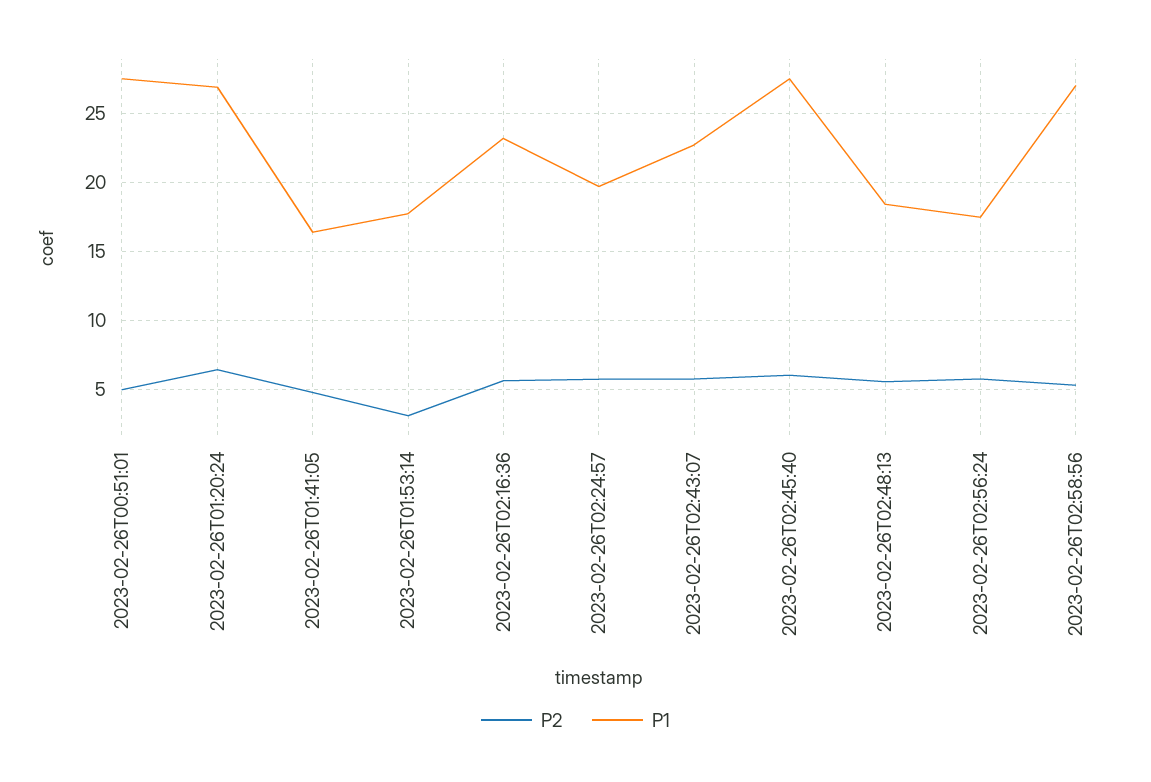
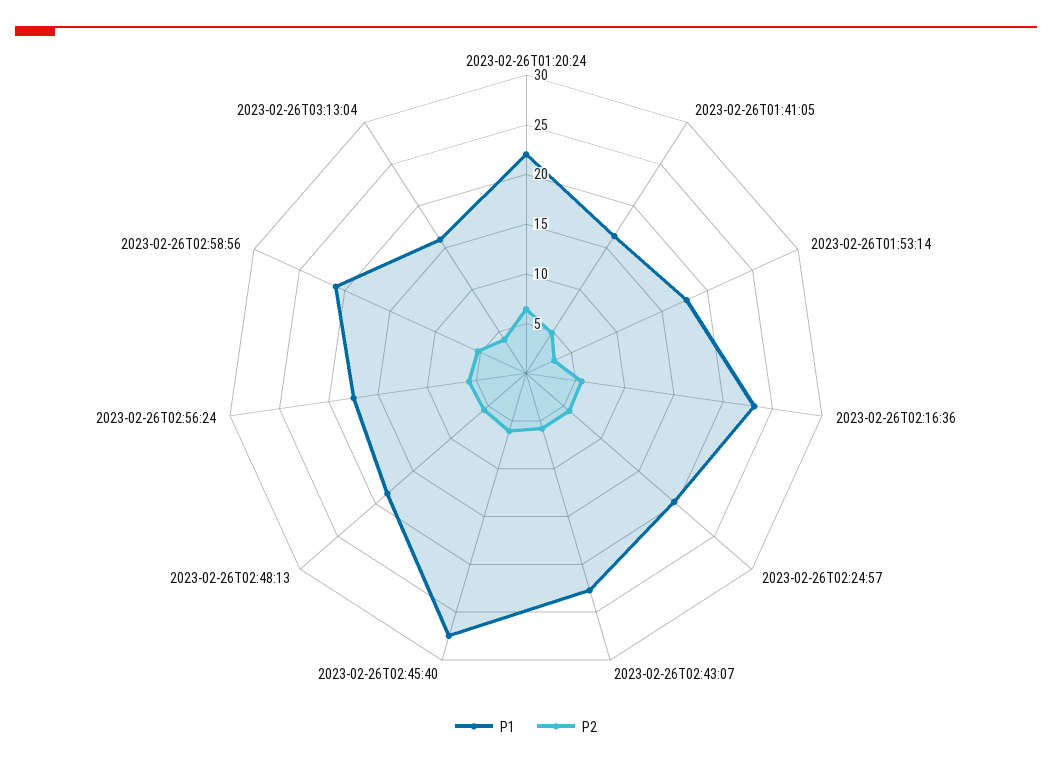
P2, 2023-02-26T00:51:01: 5 -> none
P1, 2023-02-26T00:51:01: 27.5 -> none
P1, 2023-02-26T01:20:24: 27 -> 22
P1, 2023-02-26T02:58:56: 27 -> 21
P1, 2023-02-26T03:13:04: none -> 16
P2, 2023-02-26T03:13:04: none -> 4

